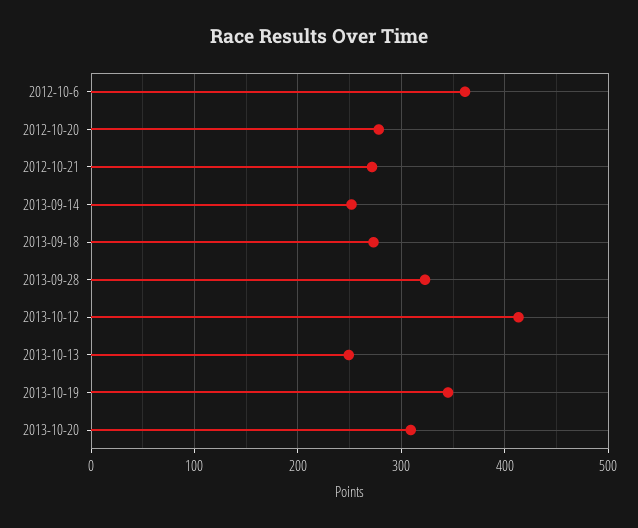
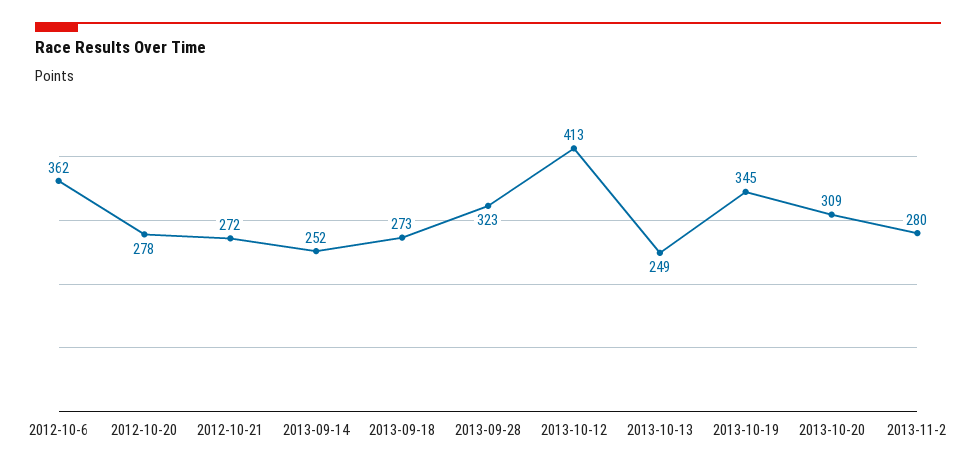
2013-11-2: none -> 280

